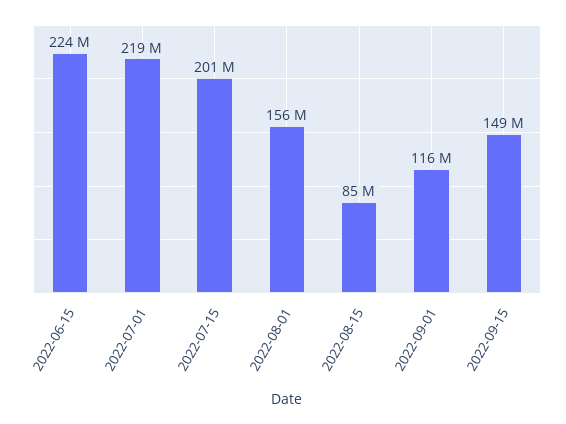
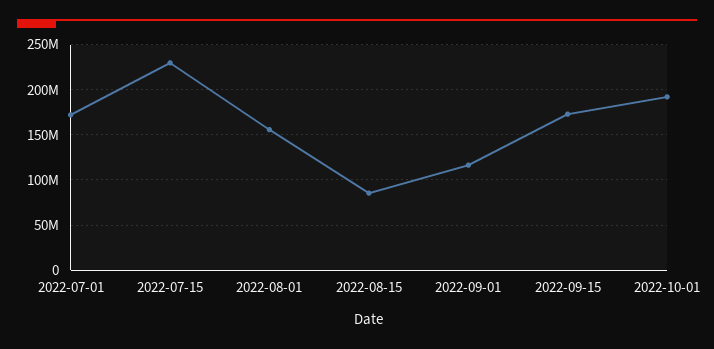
2022-06-15: 224000000 -> none
2022-07-01: 219000000 -> 170000000
2022-07-15: 201000000 -> 230000000
2022-09-15: 149000000 -> 170000000
2022-10-01: none -> 190000000

